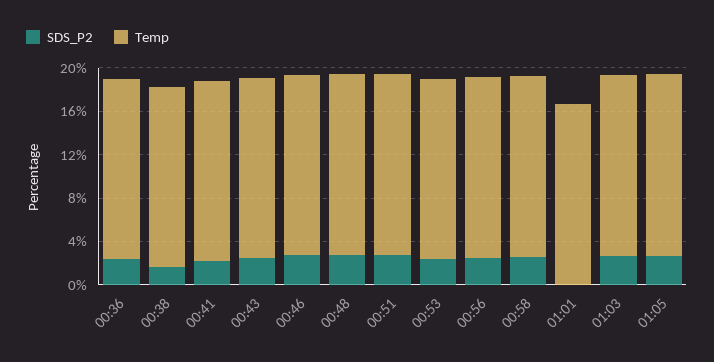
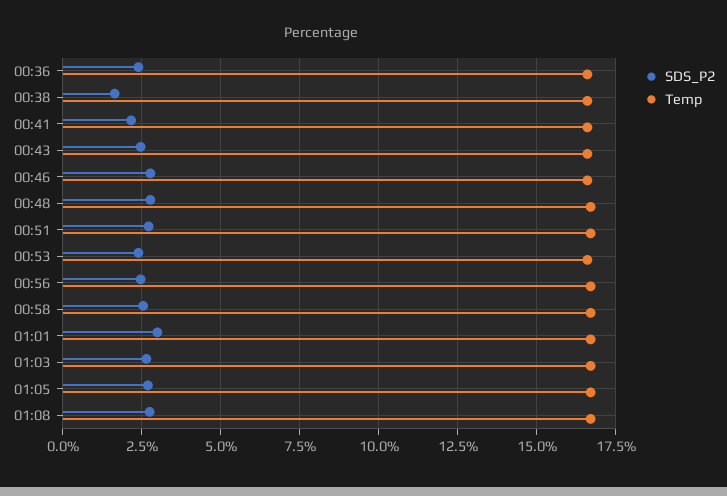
SDS_P2, 01:01: 0 -> 3
SDS_P2, 01:08: none -> 2.75
Temp, 01:08: none -> 16.75

